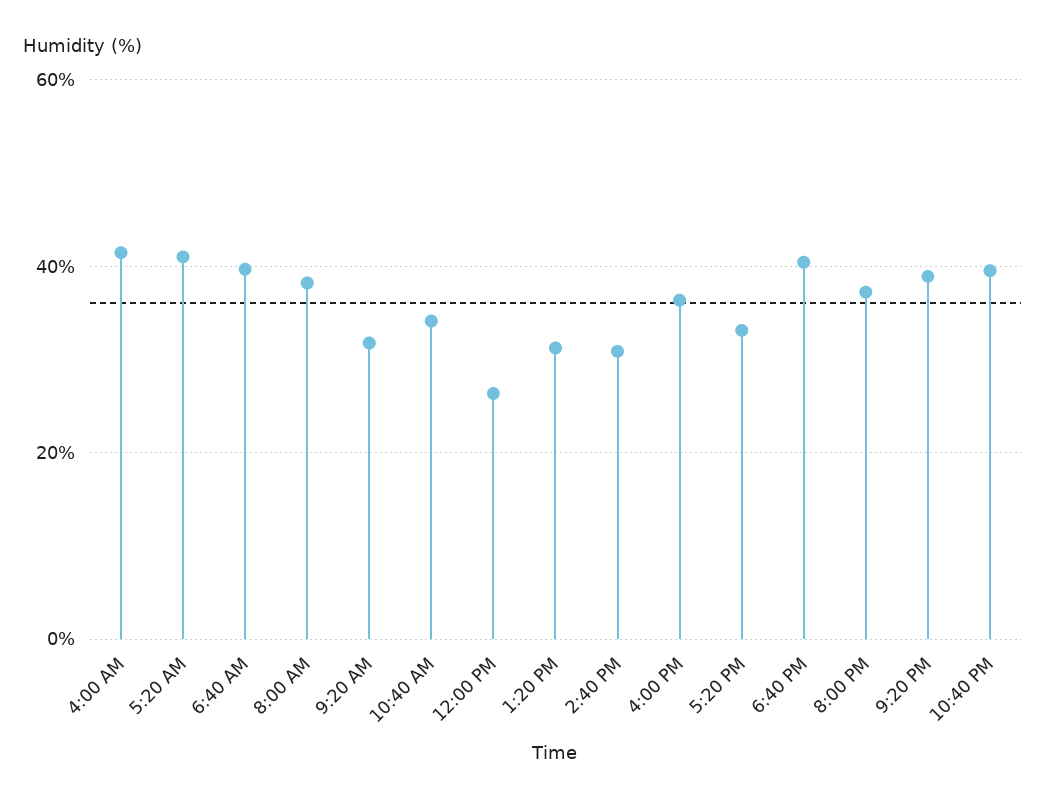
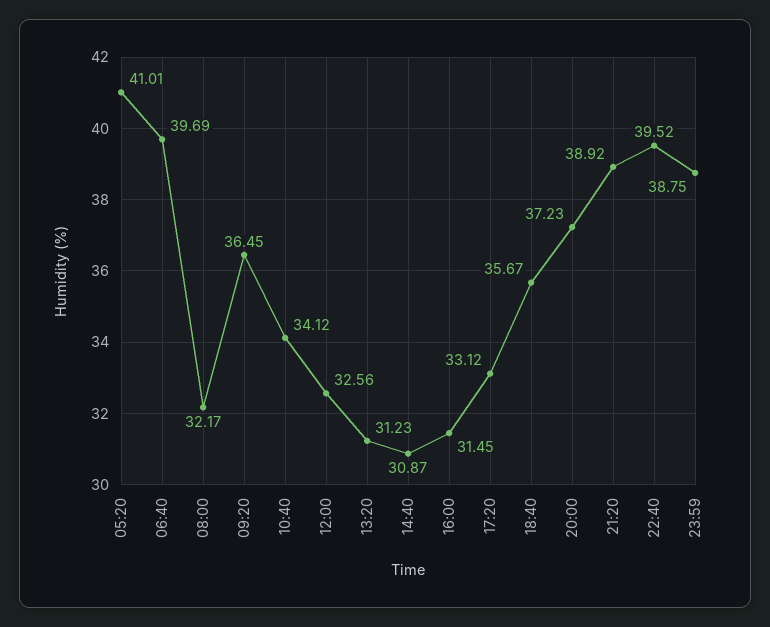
4:00 AM: 42 -> none
8:00 AM: 38 -> 32.17
9:20 AM: 32 -> 36.45
12:00 PM: 26 -> 32.56
4:00 PM: 36 -> 31.45
6:40 PM: 40 -> 35.67
23:59: none -> 38.75

